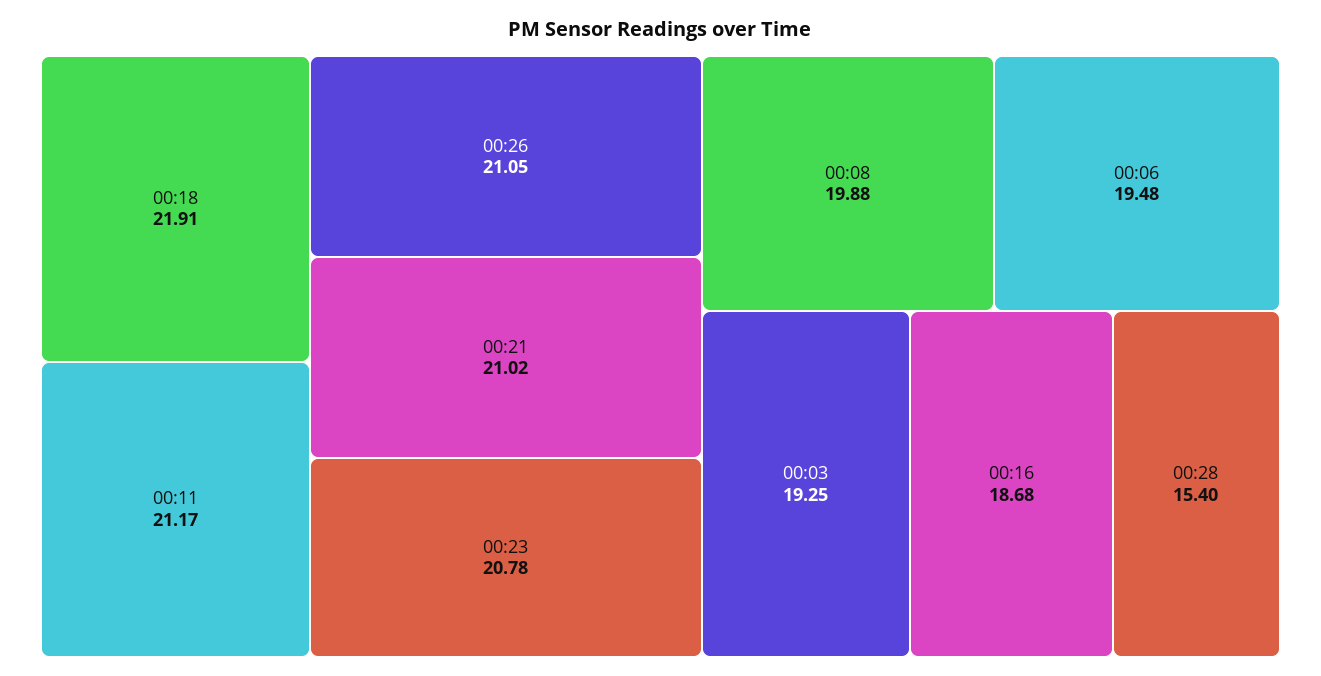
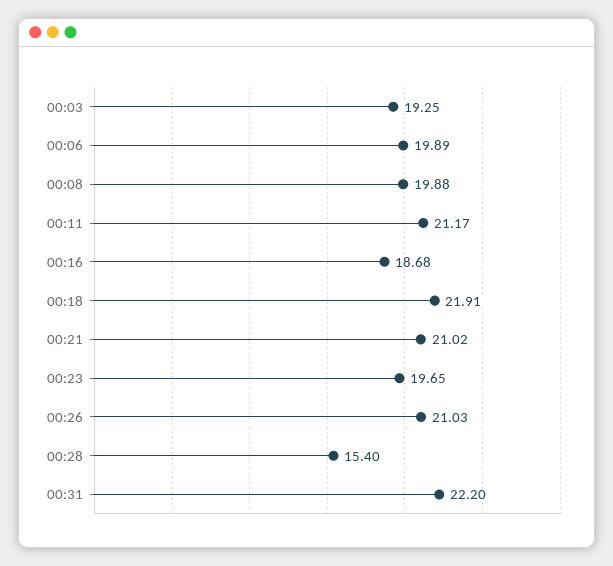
00:26: 21.05 -> 21.03
00:23: 20.78 -> 19.65
00:06: 19.48 -> 19.89
00:31: none -> 22.2

